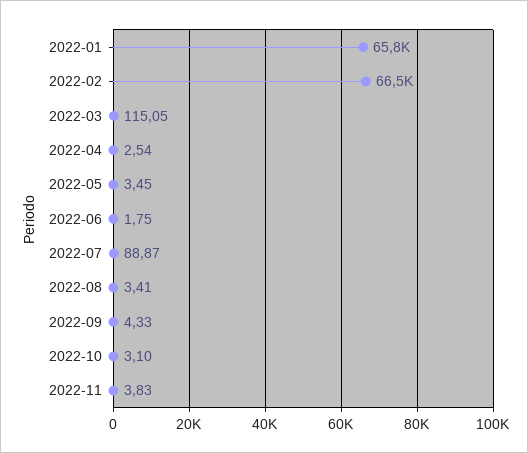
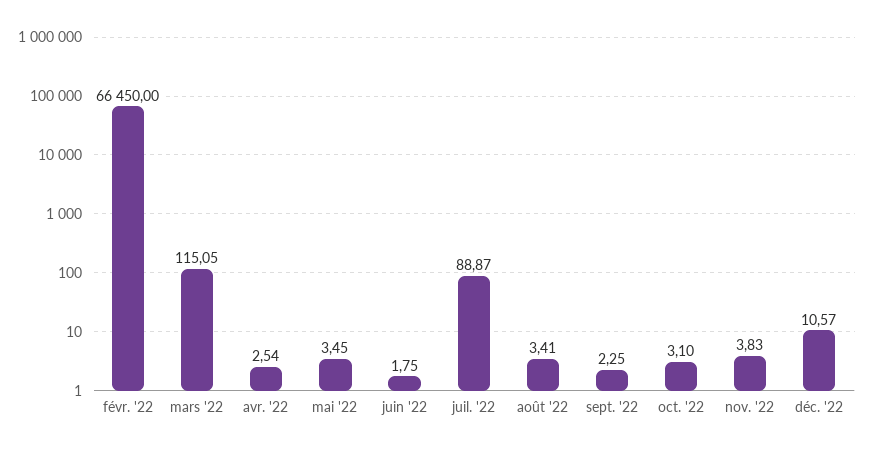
2022-01: 65800 -> none
2022-09: 4.33 -> 2.25
déc. '22: none -> 10.57

